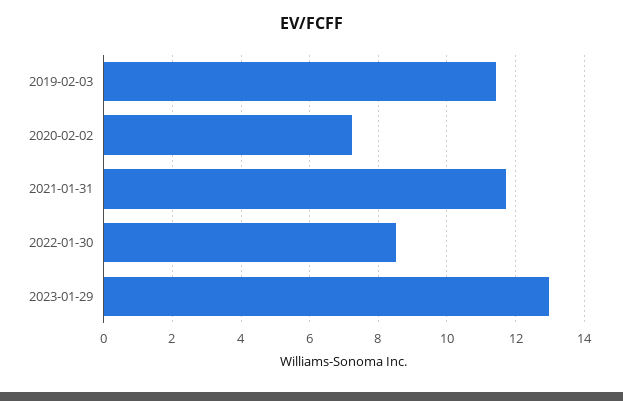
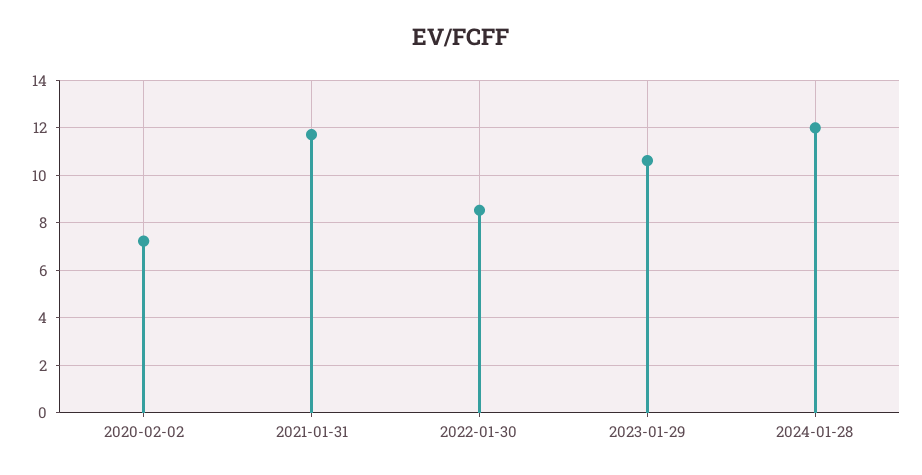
2019-02-03: 11.4 -> none
2023-01-29: 13 -> 10.5
2024-01-28: none -> 12

